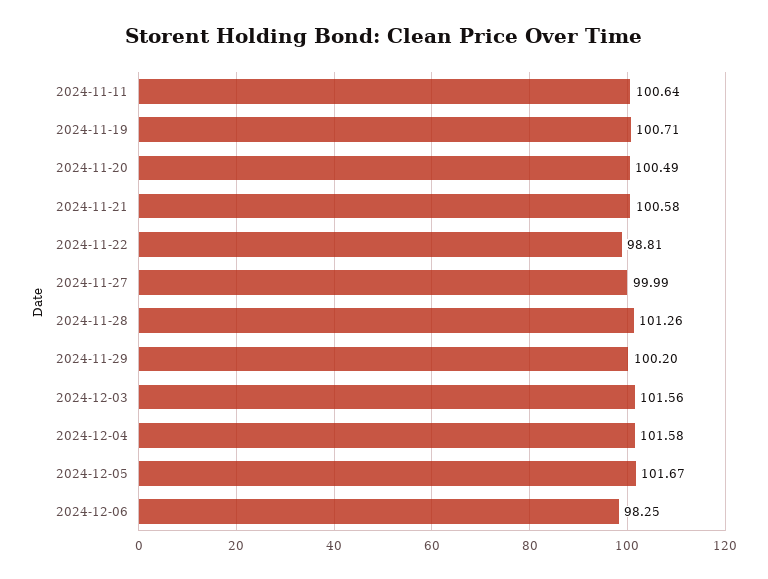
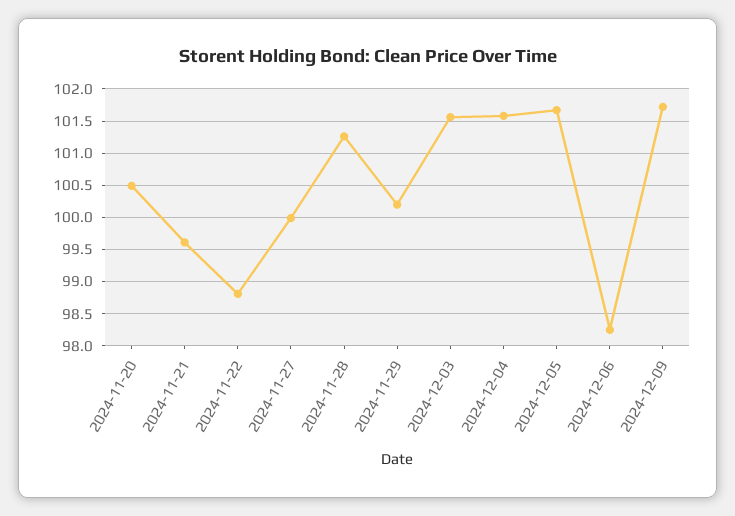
2024-11-11: 100.64 -> none
2024-11-19: 100.71 -> none
2024-11-21: 100.58 -> 99.6
2024-12-09: none -> 101.7

